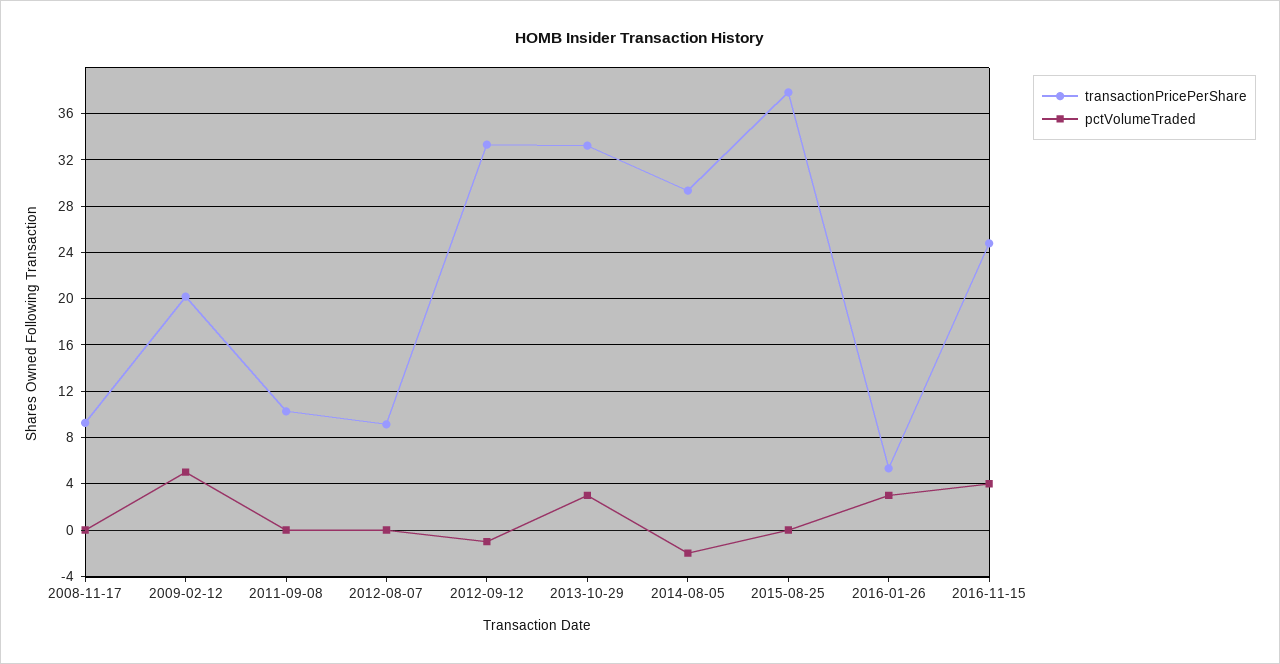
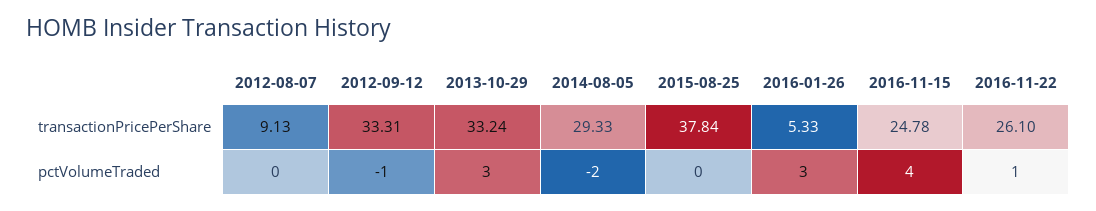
transactionPricePerShare, 2008-11-17: 9 -> none
pctVolumeTraded, 2008-11-17: 0 -> none
transactionPricePerShare, 2009-02-12: 20 -> none
pctVolumeTraded, 2009-02-12: 5 -> none
transactionPricePerShare, 2011-09-08: 10 -> none
pctVolumeTraded, 2011-09-08: 0 -> none
transactionPricePerShare, 2016-11-22: none -> 26.1
pctVolumeTraded, 2016-11-22: none -> 1

